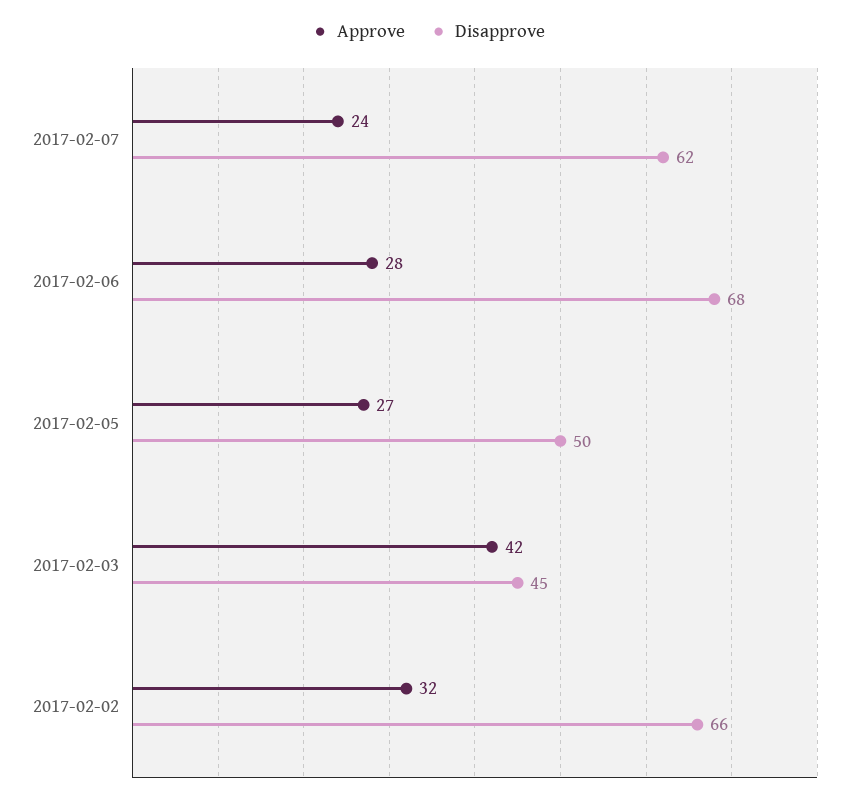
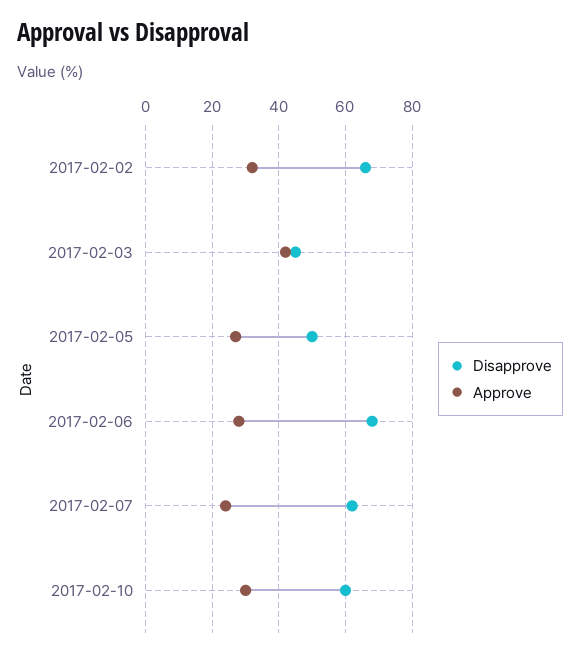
Disapprove, 2017-02-10: none -> 60
Approve, 2017-02-10: none -> 30

